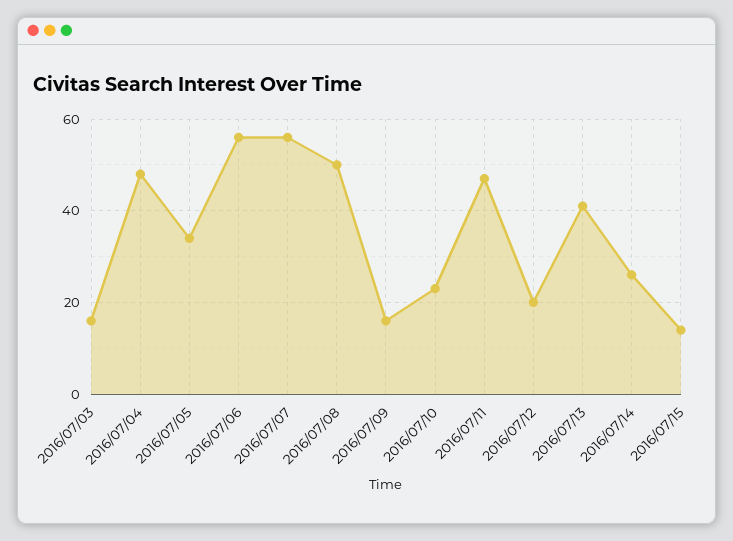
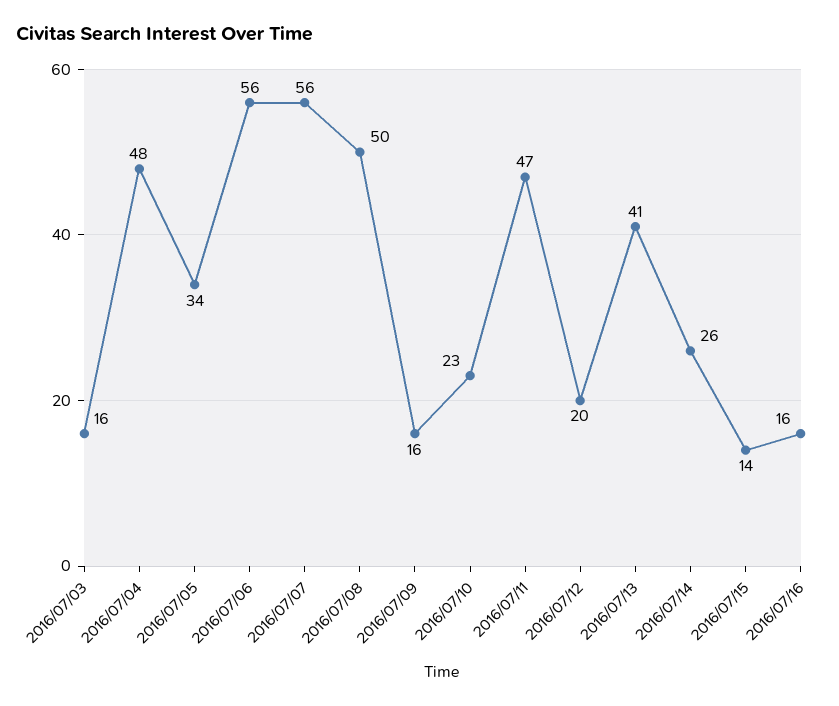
2016/07/16: none -> 16

